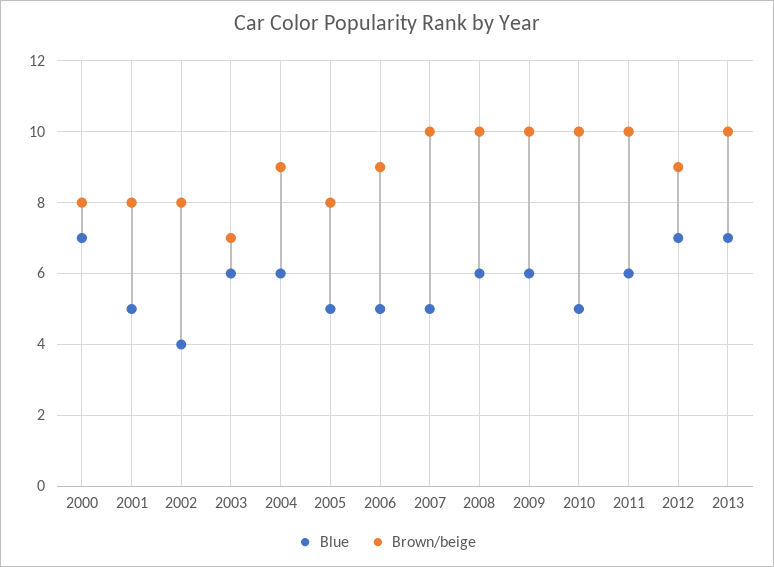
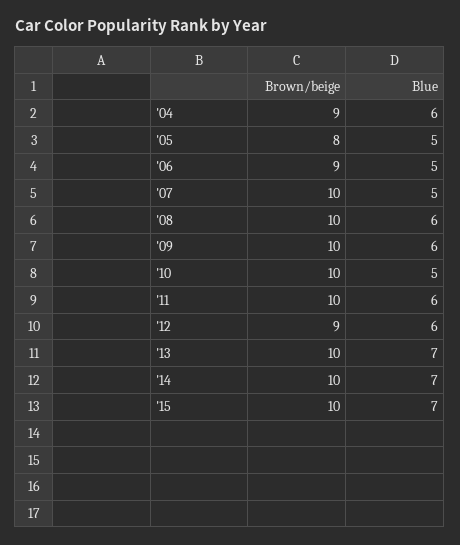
Blue, 2000: 7 -> none
Brown/beige, 2000: 8 -> none
Blue, 2001: 5 -> none
Brown/beige, 2001: 8 -> none
Blue, 2002: 4 -> none
Brown/beige, 2002: 8 -> none
Blue, 2003: 6 -> none
Brown/beige, 2003: 7 -> none
Blue, 2012: 7 -> 6
Brown/beige, '14: none -> 10
Blue, '14: none -> 7
Brown/beige, '15: none -> 10
Blue, '15: none -> 7

